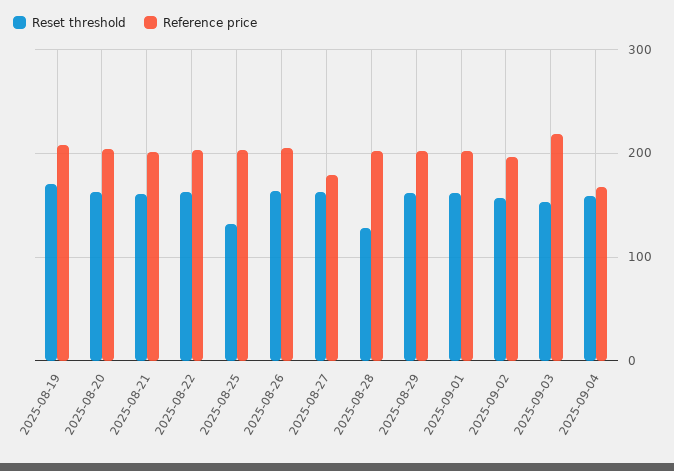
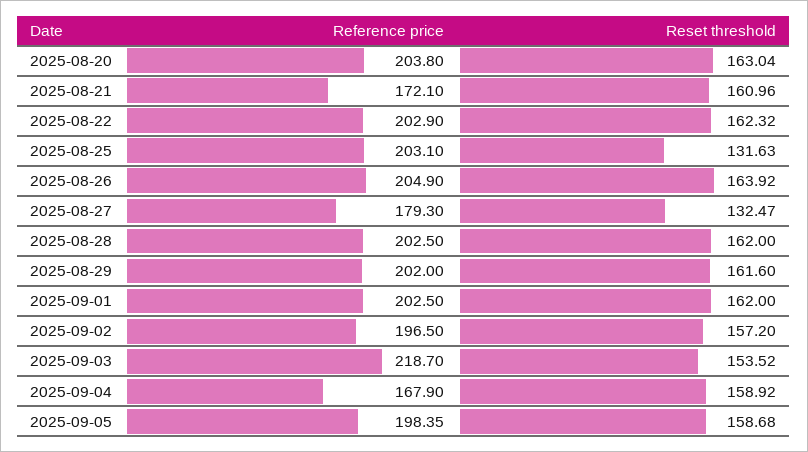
Reset threshold, 2025-08-19: 170 -> none
Reference price, 2025-08-19: 210 -> none
Reference price, 2025-08-21: 200 -> 172.1
Reset threshold, 2025-08-27: 160 -> 132.47
Reset threshold, 2025-08-28: 130 -> 162
Reference price, 2025-09-05: none -> 198.35
Reset threshold, 2025-09-05: none -> 158.68

